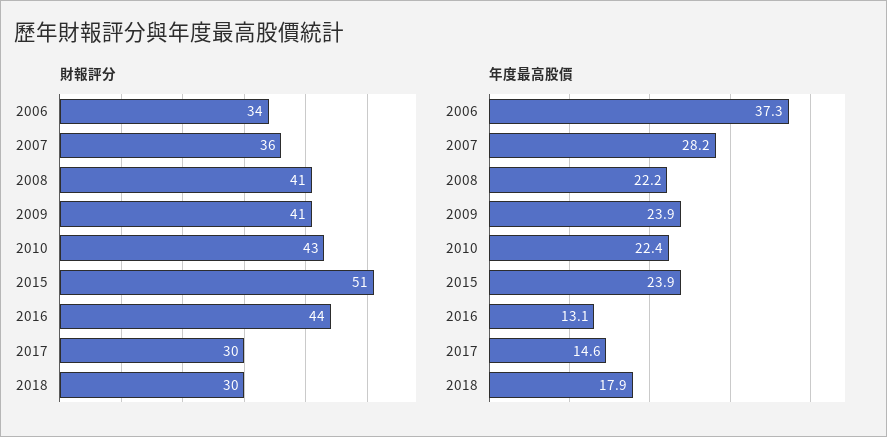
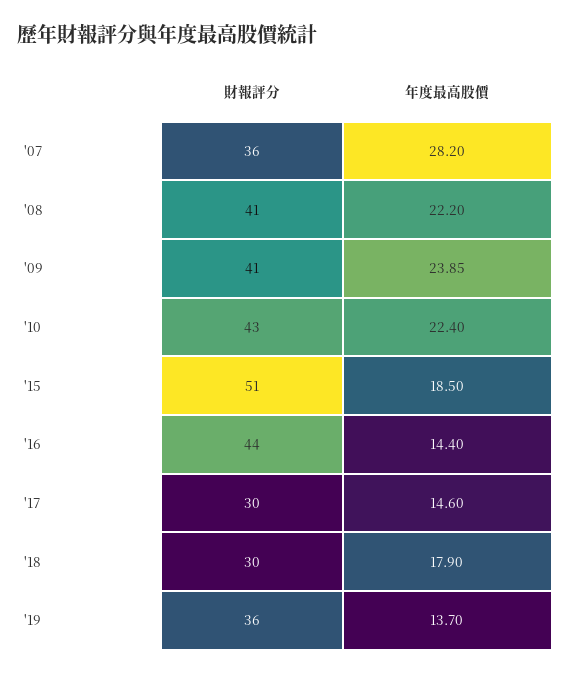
財報評分, 2006: 34 -> none
年度最高股價, 2006: 37.3 -> none
年度最高股價, 2015: 23.9 -> 18.5
年度最高股價, 2016: 13.1 -> 14.4
財報評分, '19: none -> 36
年度最高股價, '19: none -> 13.7

